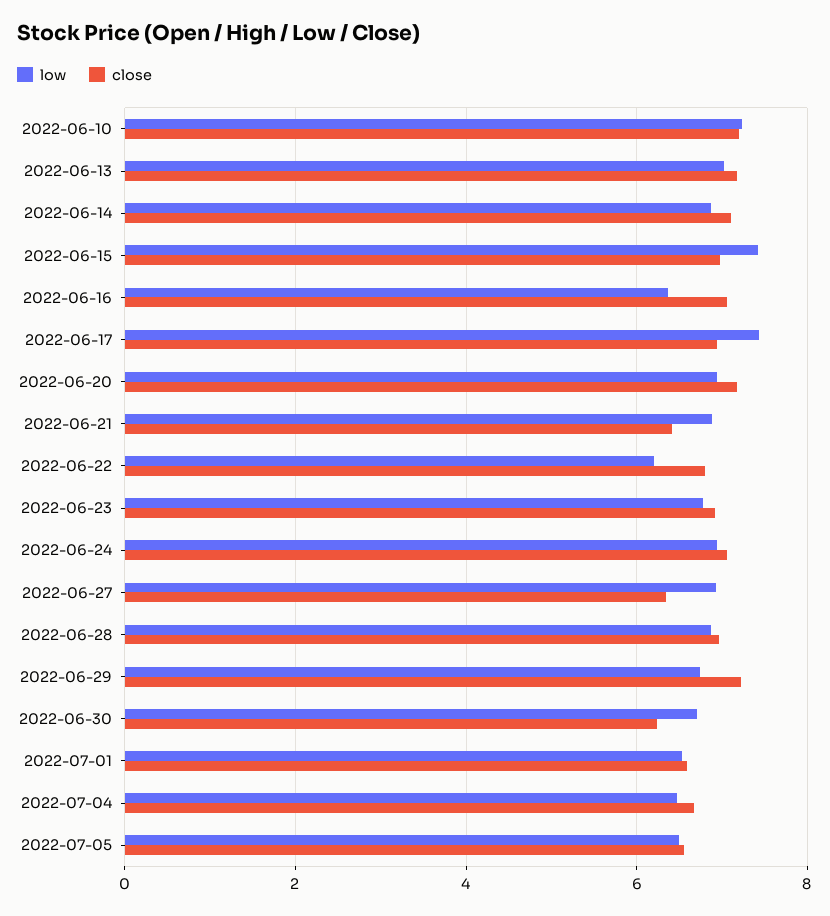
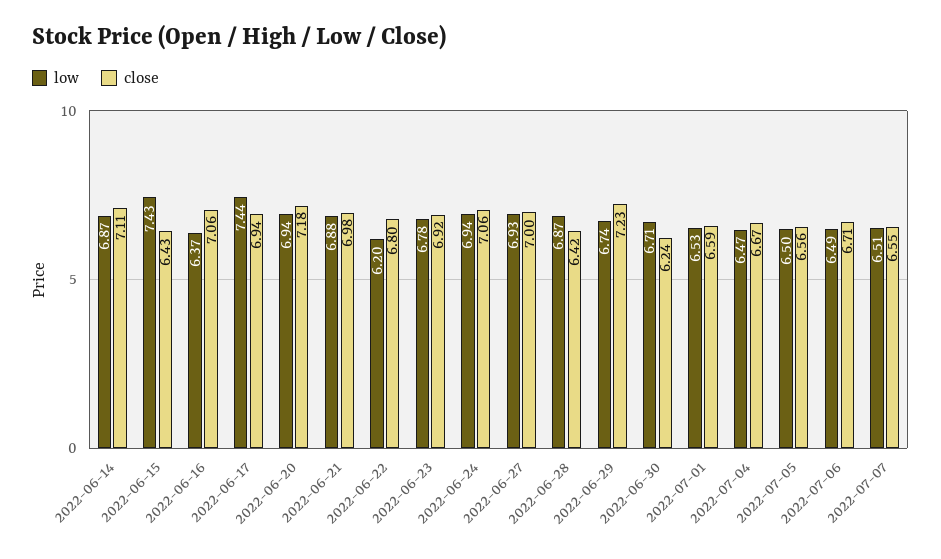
low, 2022-06-10: 7.2 -> none
close, 2022-06-10: 7.2 -> none
low, 2022-06-13: 7 -> none
close, 2022-06-13: 7.2 -> none
close, 2022-06-15: 7 -> 6.43
close, 2022-06-21: 6.4 -> 6.98
close, 2022-06-27: 6.4 -> 7
close, 2022-06-28: 7 -> 6.42
low, 2022-07-06: none -> 6.49
close, 2022-07-06: none -> 6.71
low, 2022-07-07: none -> 6.51
close, 2022-07-07: none -> 6.55

